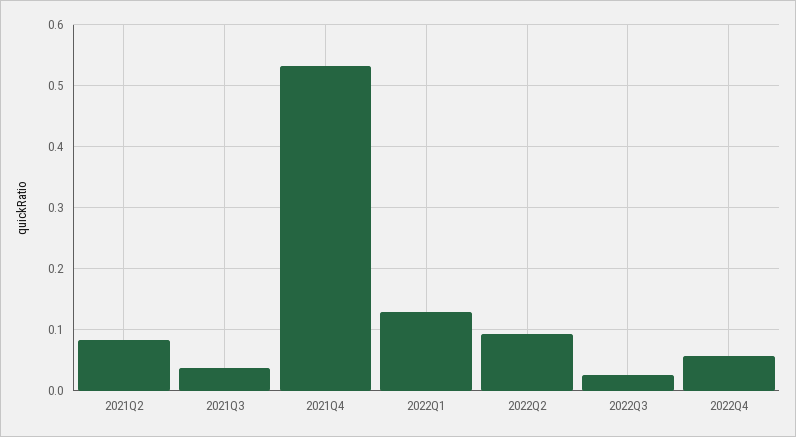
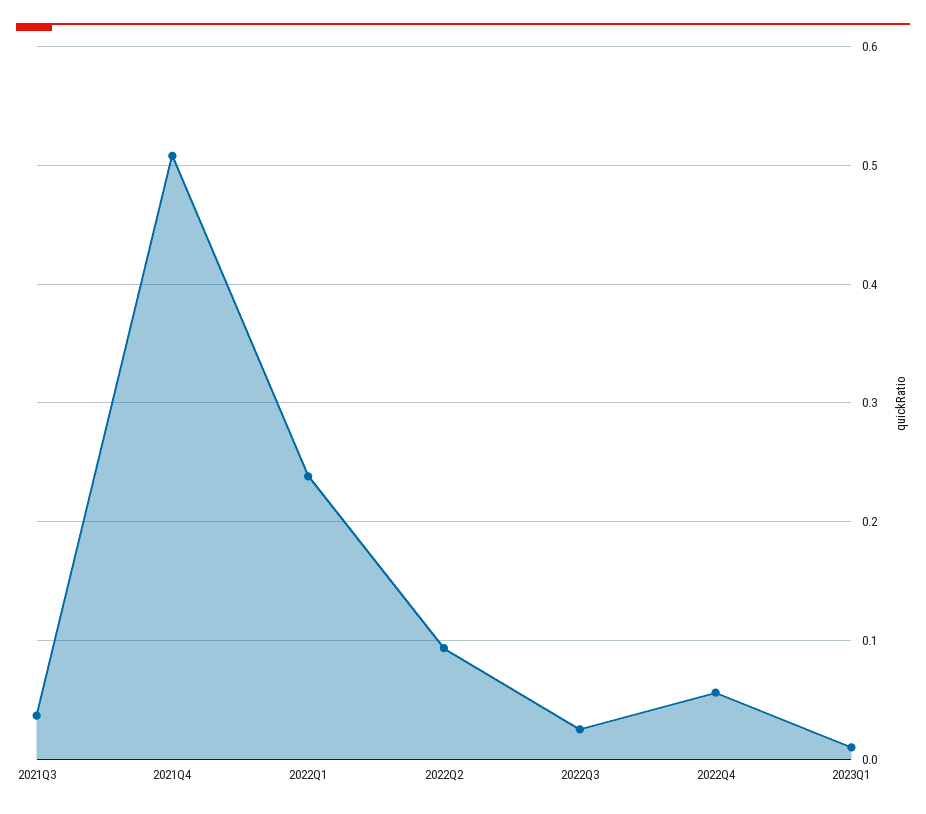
2021Q2: 0.08 -> none
2021Q4: 0.53 -> 0.51
2022Q1: 0.13 -> 0.24
2023Q1: none -> 0.01

